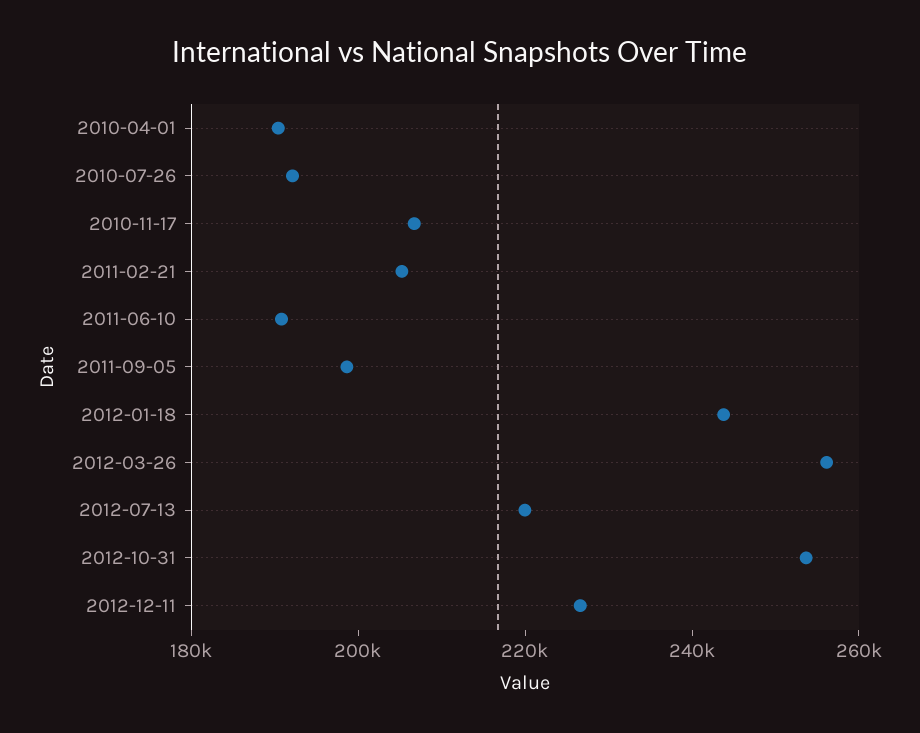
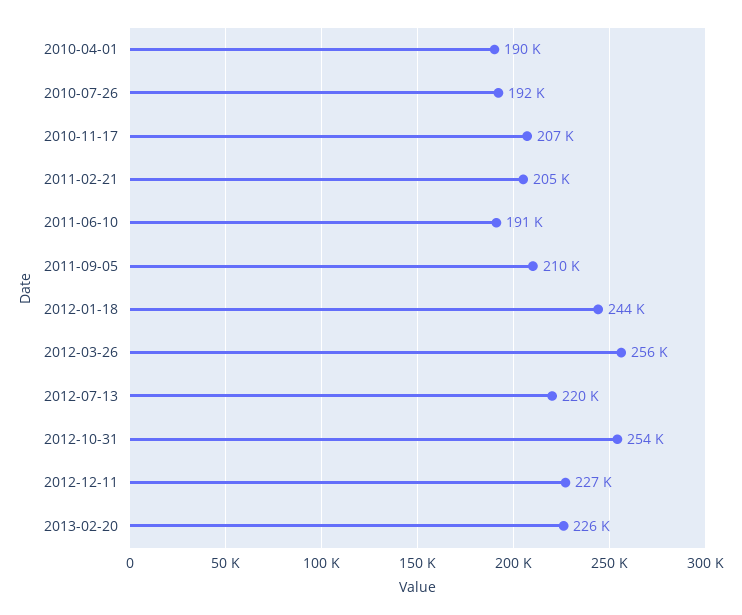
2011-09-05: 200000 -> 210000
2013-02-20: none -> 226000

